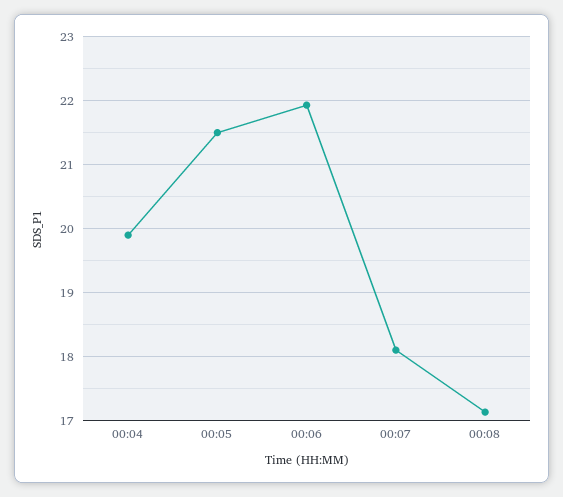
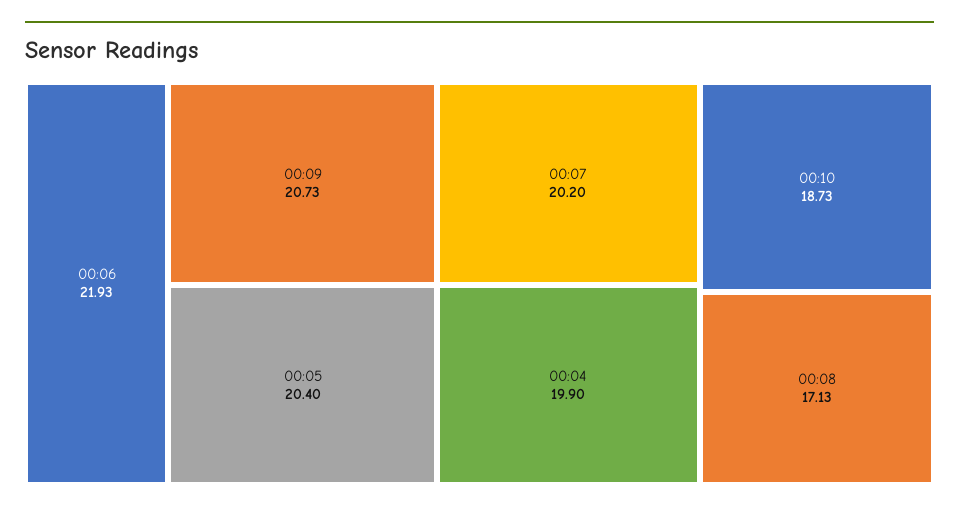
00:05: 21.5 -> 20.4
00:07: 18.1 -> 20.2
00:09: none -> 20.73
00:10: none -> 18.73

